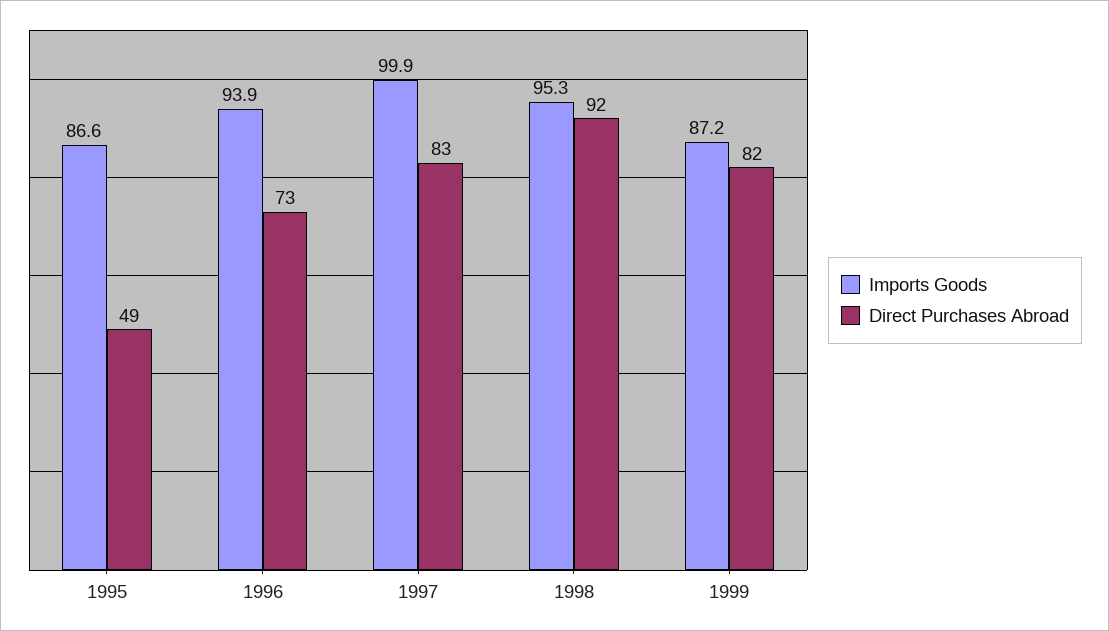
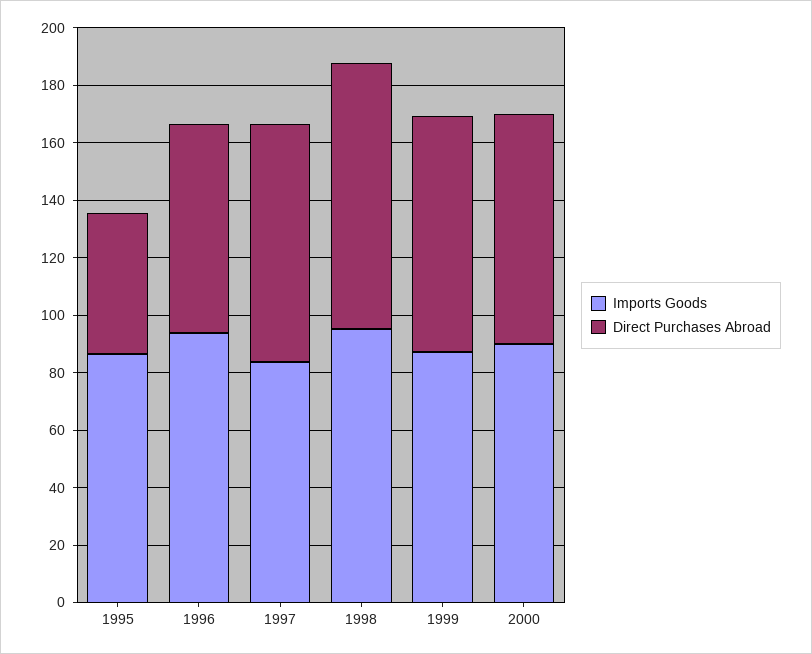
Imports Goods, 1997: 99.9 -> 85
Imports Goods, 2000: none -> 90
Direct Purchases Abroad, 2000: none -> 80

